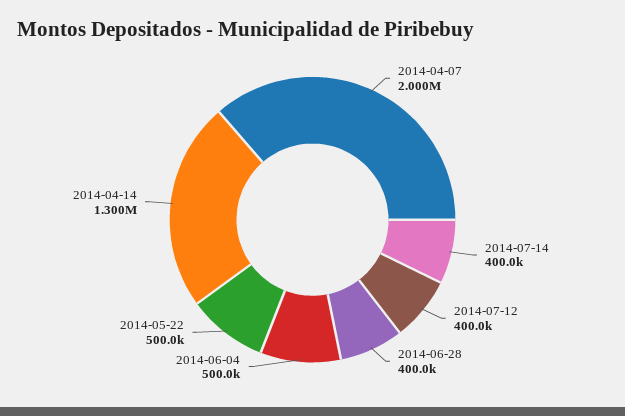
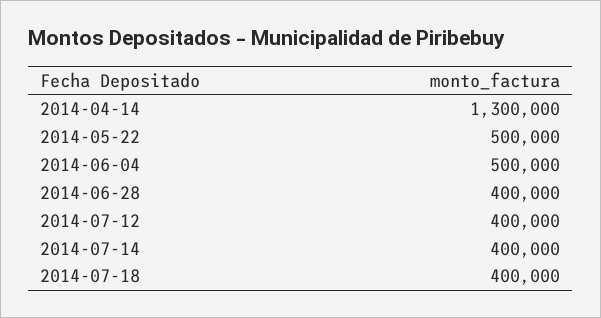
2014-04-07: 2000000 -> none
2014-07-18: none -> 400000

